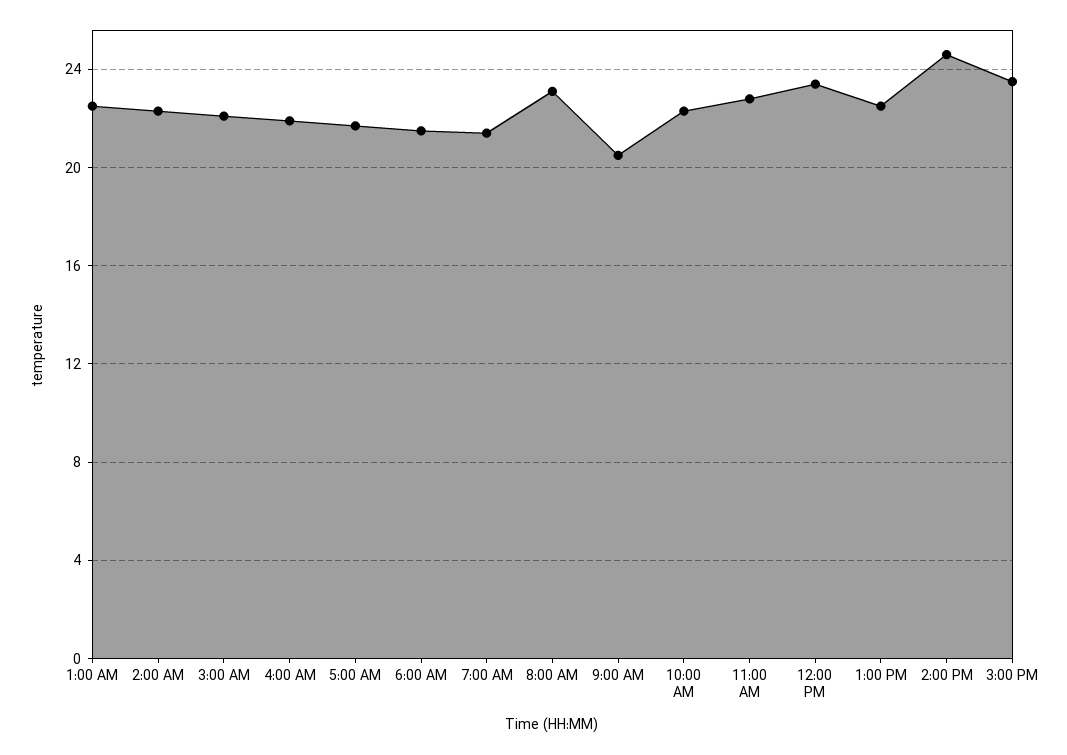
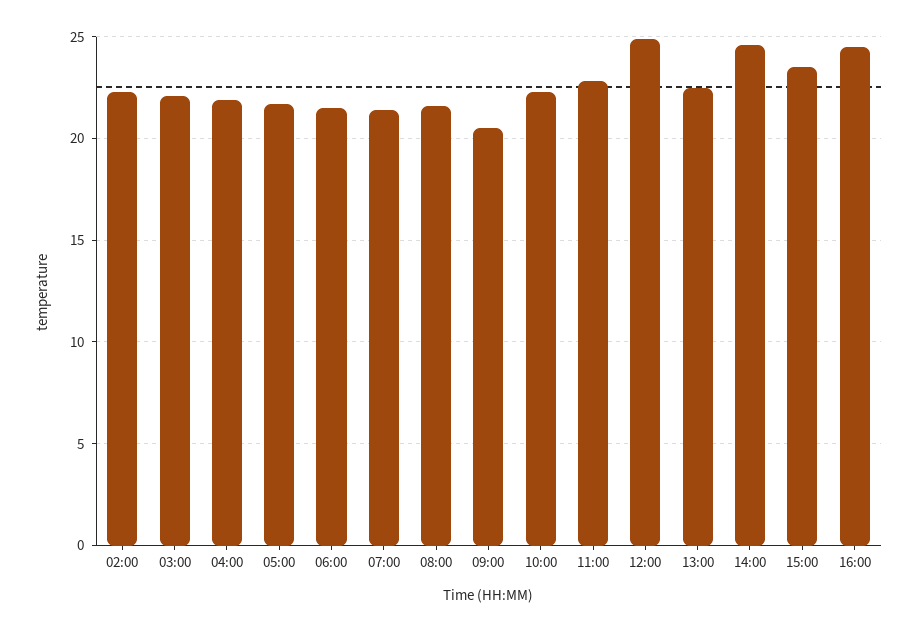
1:00 AM: 22.5 -> none
8:00 AM: 23 -> 21.5
12:00 PM: 23.5 -> 25
16:00: none -> 24.5

